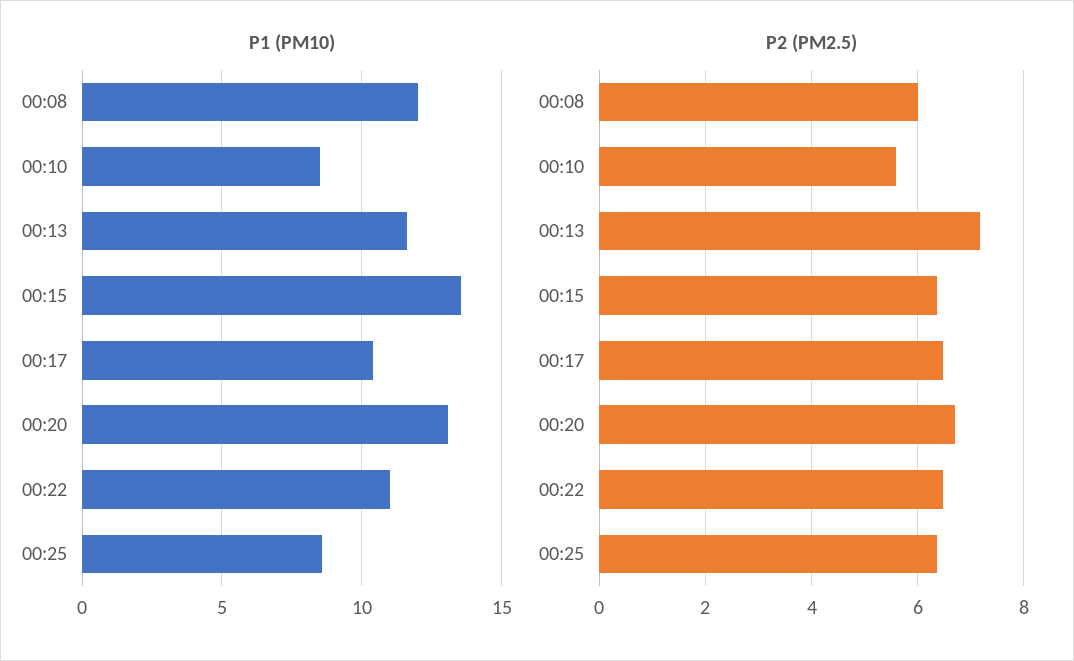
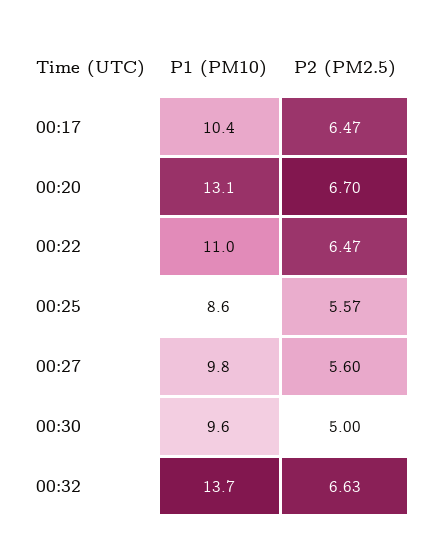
P1 (PM10), 00:08: 12 -> none
P1 (PM10), 00:10: 8.5 -> none
P1 (PM10), 00:13: 11.5 -> none
P1 (PM10), 00:15: 13.5 -> none
P2 (PM2.5), 00:08: 6 -> none
P2 (PM2.5), 00:10: 5.6 -> none
P2 (PM2.5), 00:13: 7.2 -> none
P2 (PM2.5), 00:15: 6.4 -> none
P2 (PM2.5), 00:25: 6.4 -> 5.57
P1 (PM10), 00:27: none -> 9.8
P2 (PM2.5), 00:27: none -> 5.6
P1 (PM10), 00:30: none -> 9.6
P2 (PM2.5), 00:30: none -> 5
P1 (PM10), 00:32: none -> 13.7
P2 (PM2.5), 00:32: none -> 6.63

